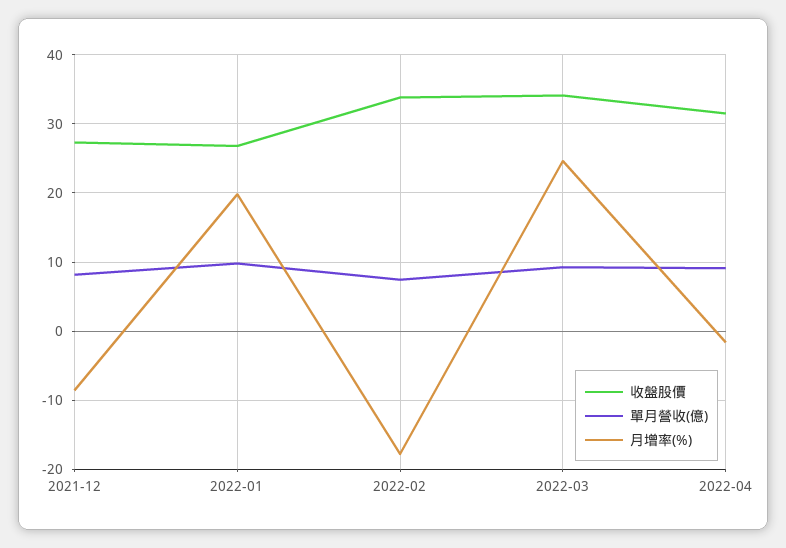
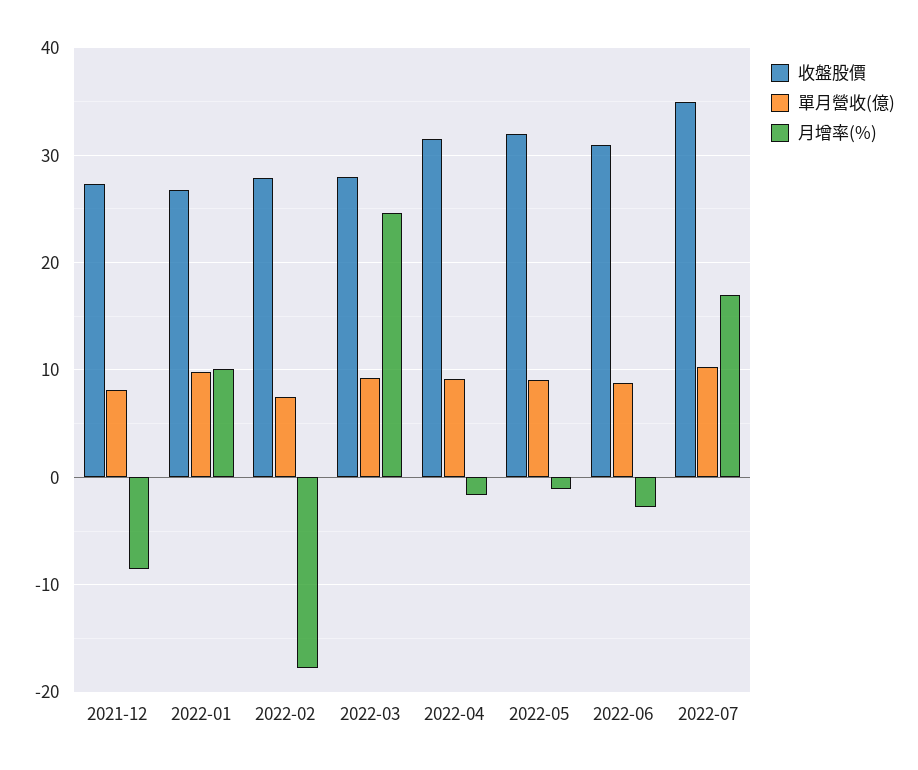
月增率(%), 2022-01: 20 -> 10
收盤股價, 2022-02: 34 -> 28
收盤股價, 2022-03: 34 -> 28
收盤股價, 2022-05: none -> 32
單月營收(億), 2022-05: none -> 9
月增率(%), 2022-05: none -> -1
收盤股價, 2022-06: none -> 31
單月營收(億), 2022-06: none -> 9
月增率(%), 2022-06: none -> -3
收盤股價, 2022-07: none -> 35
單月營收(億), 2022-07: none -> 10
月增率(%), 2022-07: none -> 17

